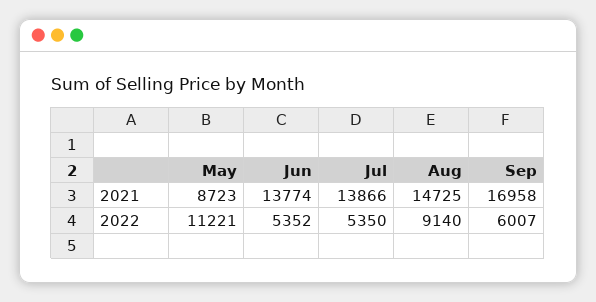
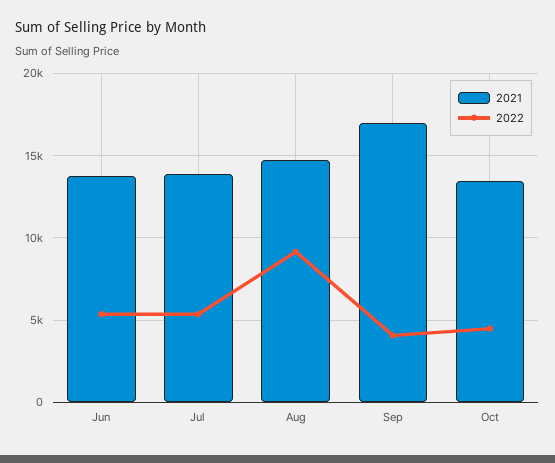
2021, May: 8723 -> none
2022, May: 11221 -> none
2022, Sep: 6007 -> 4000
2021, Oct: none -> 13500
2022, Oct: none -> 4500

